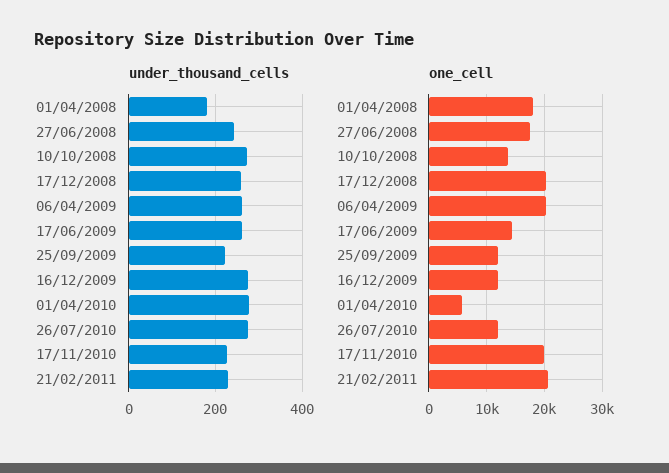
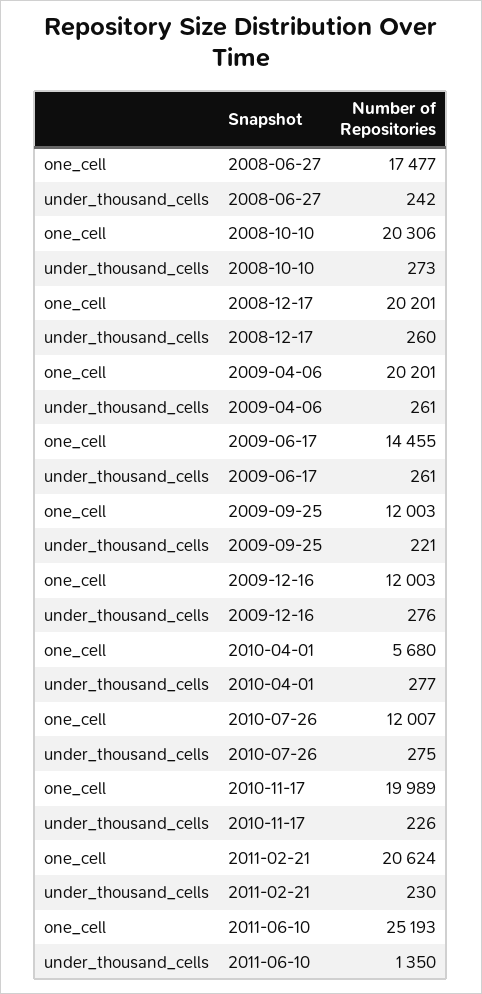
under_thousand_cells, 01/04/2008: 180 -> none
one_cell, 01/04/2008: 18000 -> none
one_cell, 10/10/2008: 14000 -> 20306
one_cell, 2011-06-10: none -> 25193
under_thousand_cells, 2011-06-10: none -> 1350

